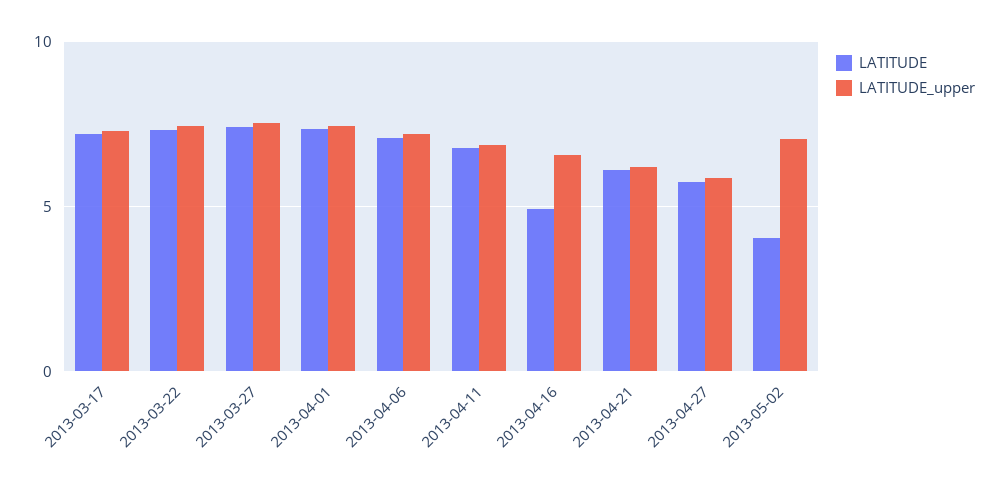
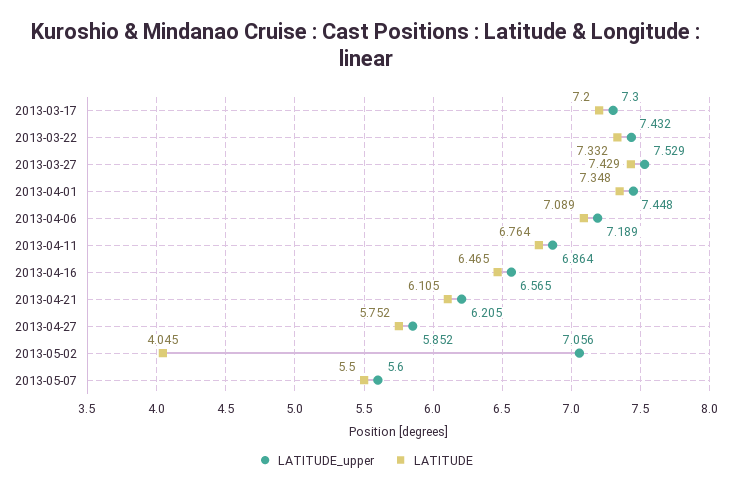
LATITUDE, 2013-04-16: 5 -> 6.465
LATITUDE_upper, 2013-05-07: none -> 5.6
LATITUDE, 2013-05-07: none -> 5.5

